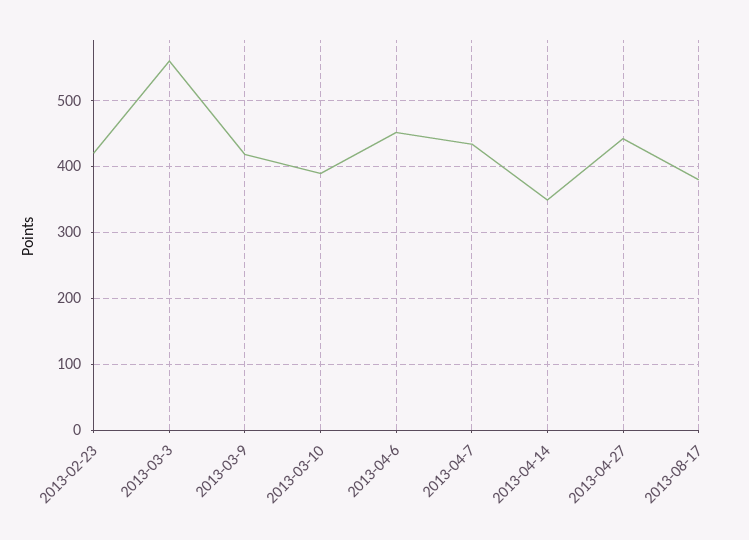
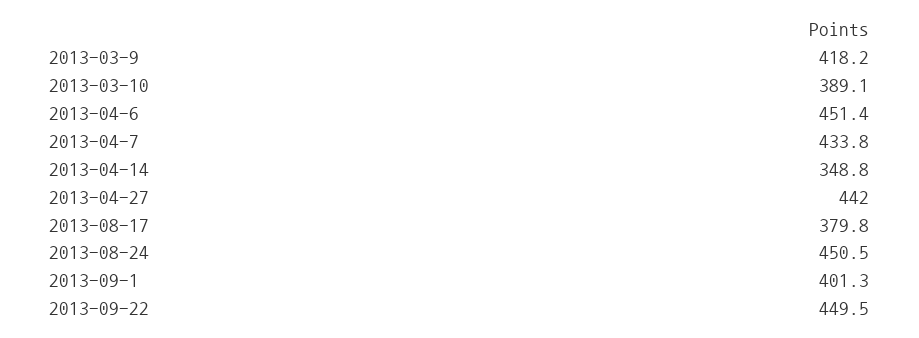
2013-02-23: 420 -> none
2013-03-3: 560 -> none
2013-08-24: none -> 450.5
2013-09-1: none -> 401.3
2013-09-22: none -> 449.5

